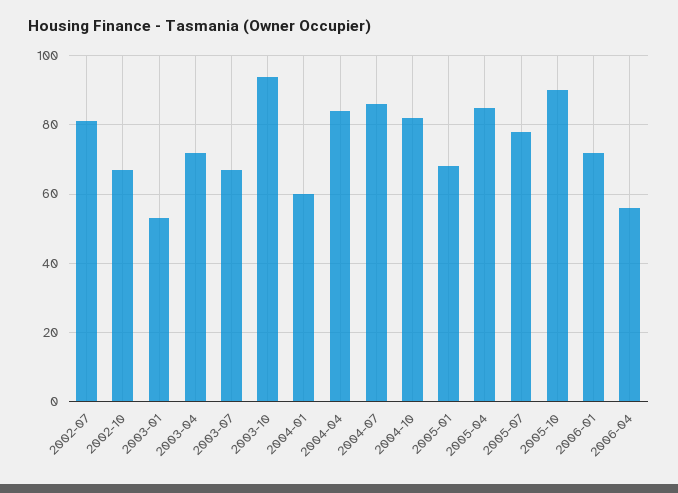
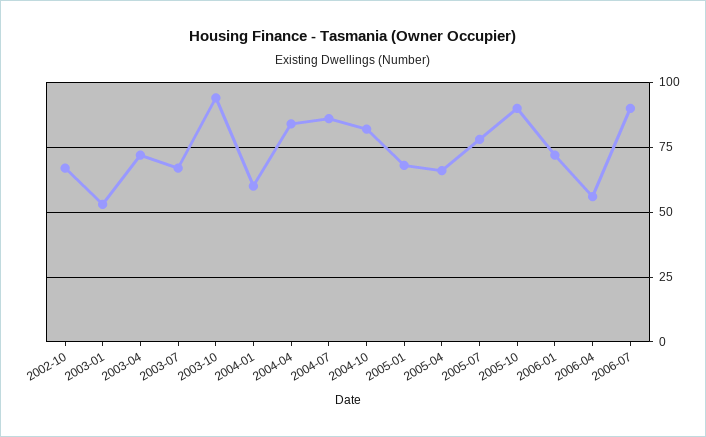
2002-07: 80 -> none
2005-04: 85 -> 65
2006-07: none -> 90

